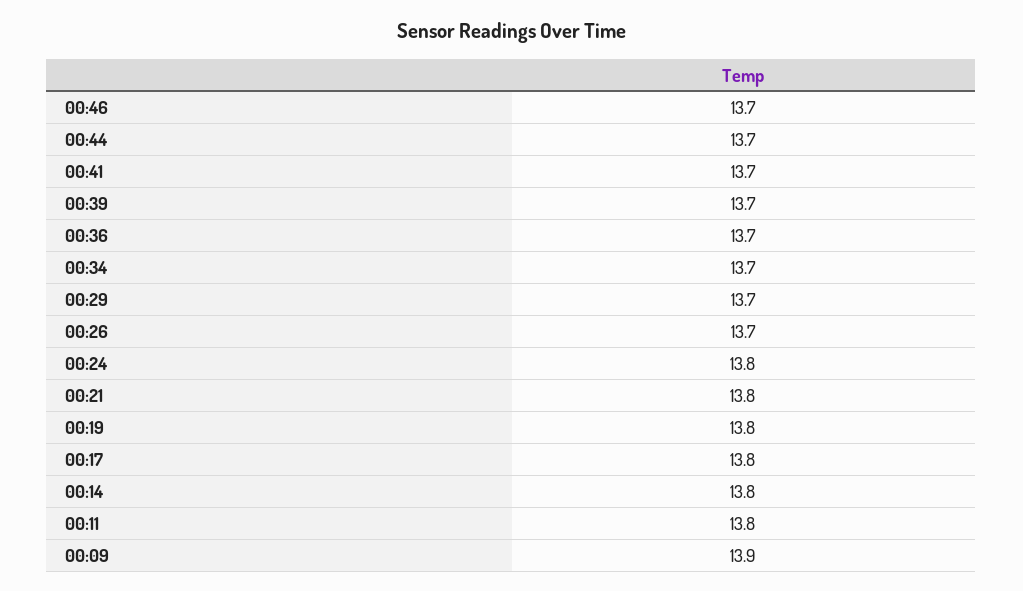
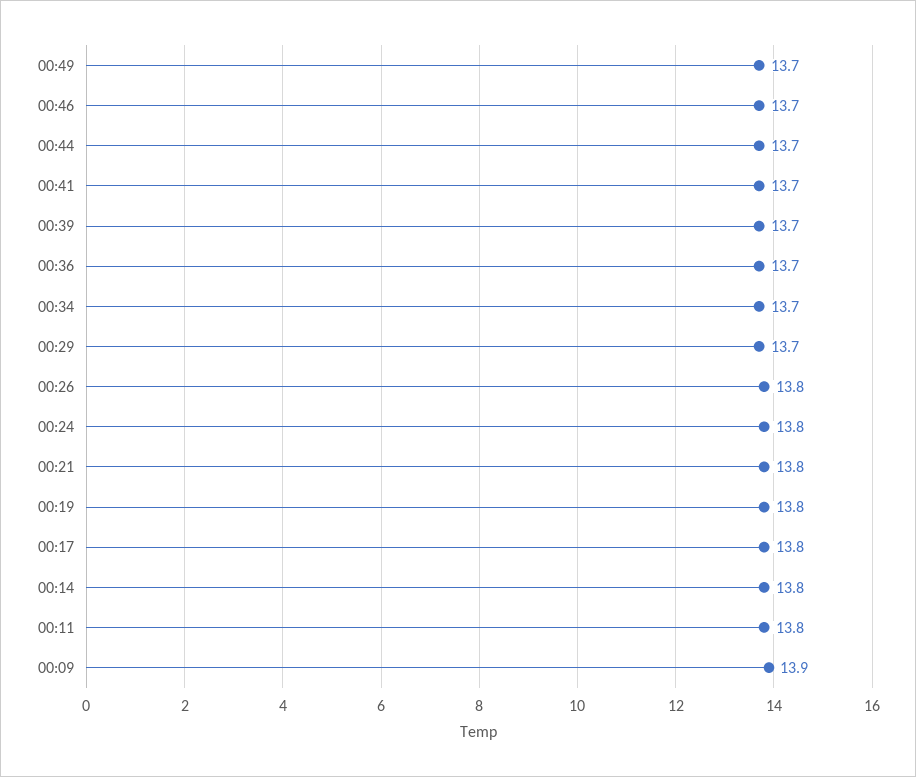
00:26: 13.7 -> 13.8
00:49: none -> 13.7

